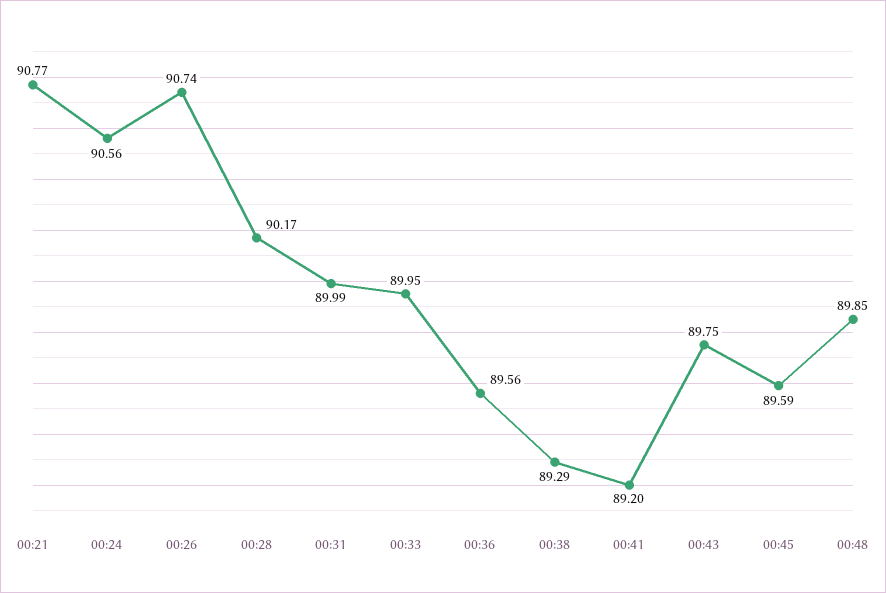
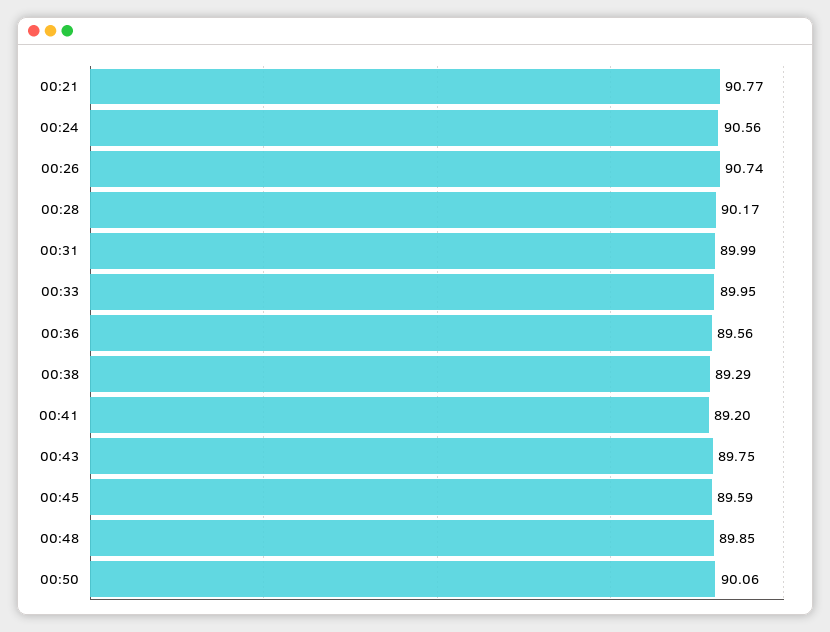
00:50: none -> 90.06

